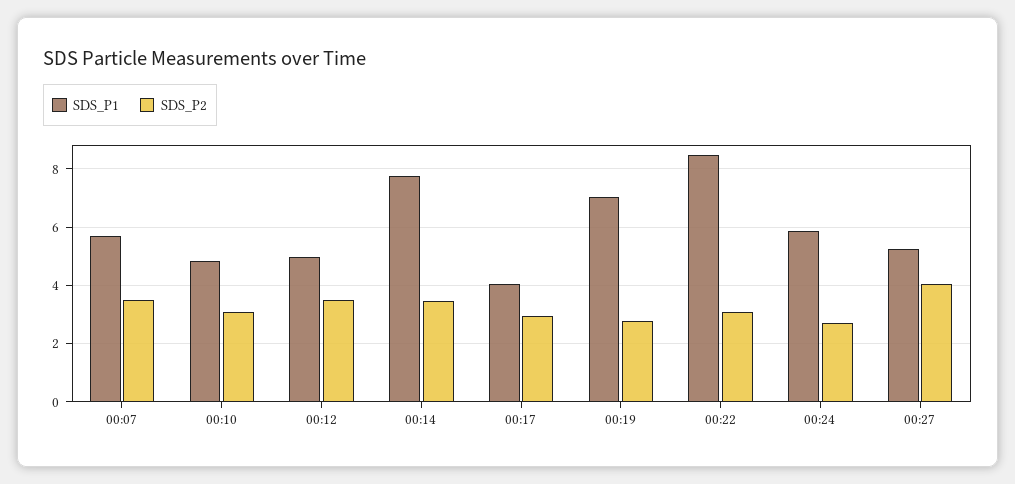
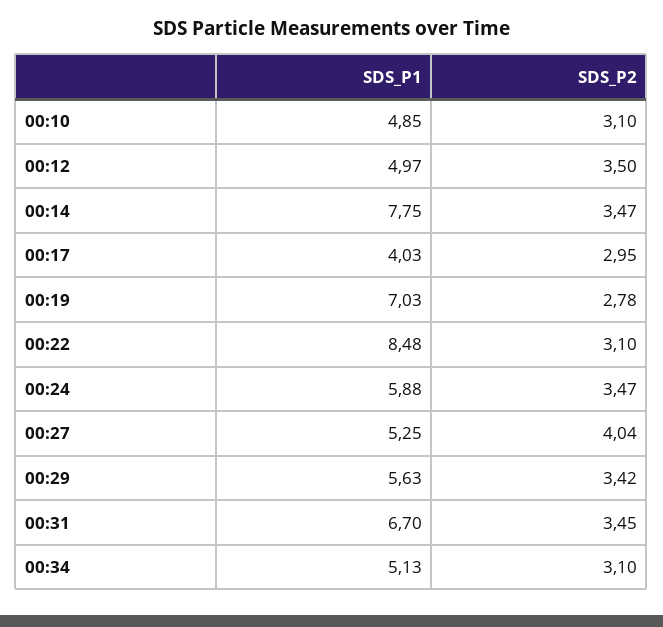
SDS_P1, 00:07: 5.75 -> none
SDS_P2, 00:07: 3.5 -> none
SDS_P2, 00:24: 2.75 -> 3.47
SDS_P1, 00:29: none -> 5.63
SDS_P2, 00:29: none -> 3.42
SDS_P1, 00:31: none -> 6.7
SDS_P2, 00:31: none -> 3.45
SDS_P1, 00:34: none -> 5.13
SDS_P2, 00:34: none -> 3.1

